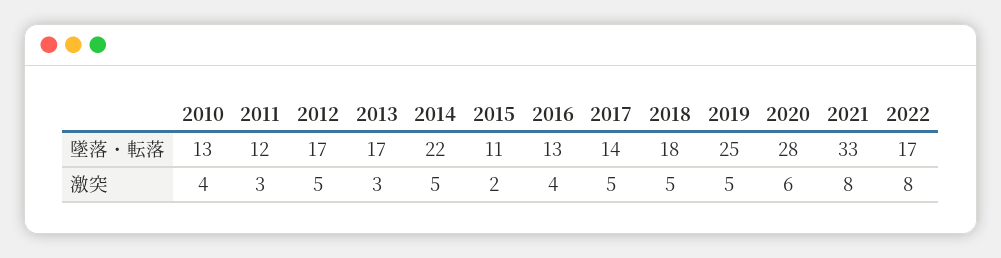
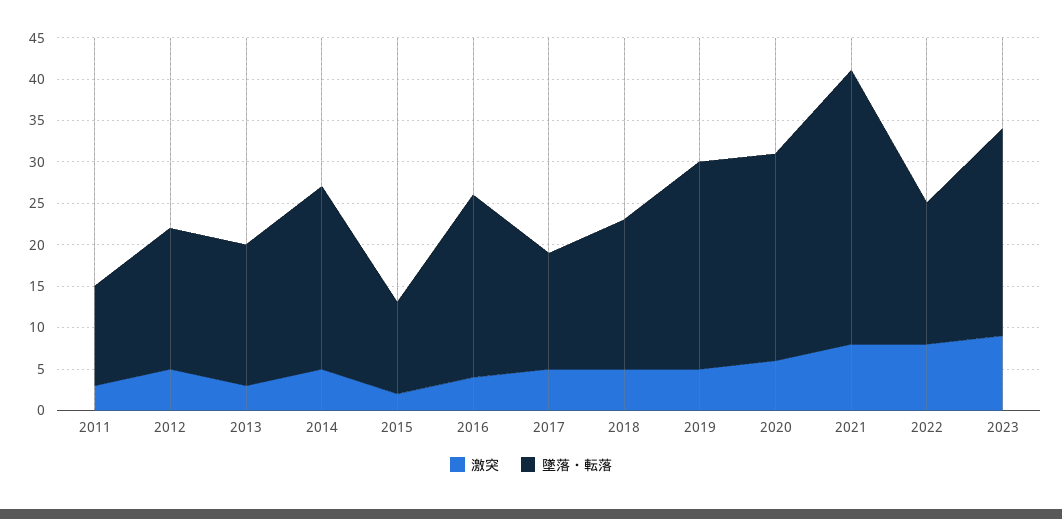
墜落・転落, 2010: 13 -> none
墜落・転落, 2016: 13 -> 22
墜落・転落, 2020: 28 -> 25
激突, 2010: 4 -> none
激突, 2023: none -> 9
墜落・転落, 2023: none -> 25

